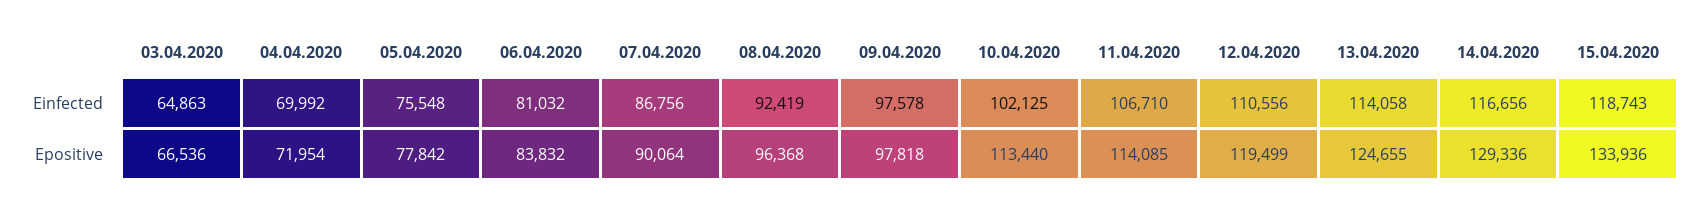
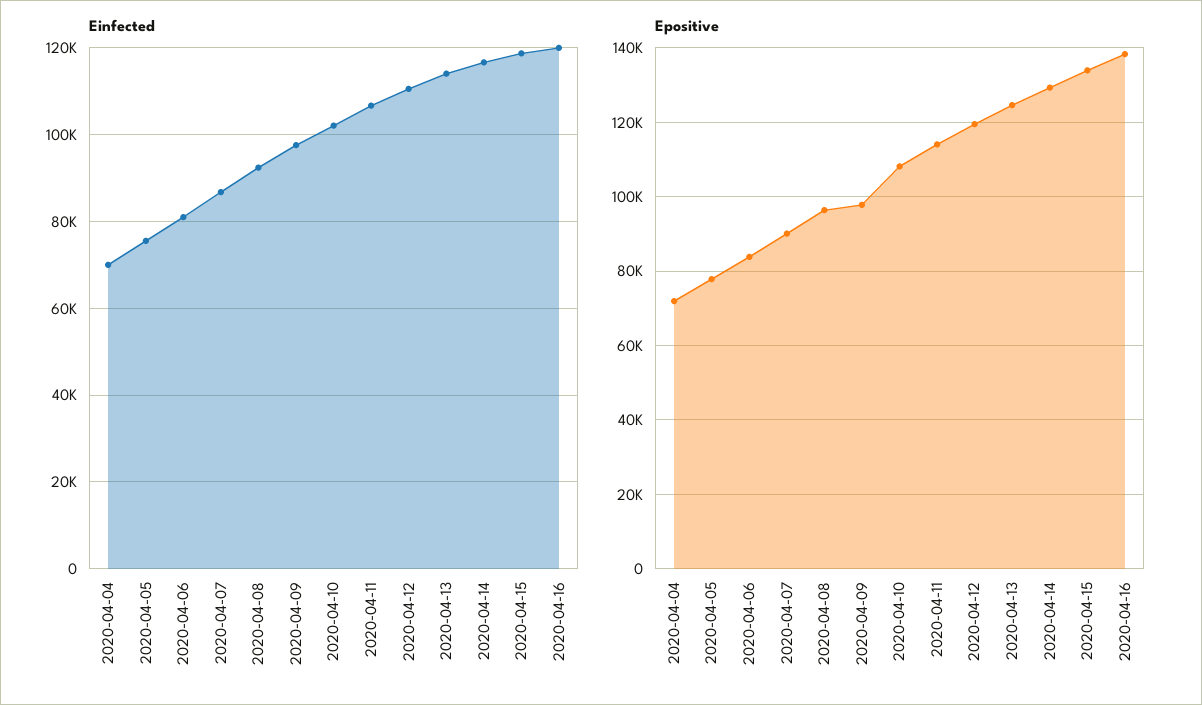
Einfected, 03.04.2020: 64863 -> none
Epositive, 03.04.2020: 66536 -> none
Epositive, 10.04.2020: 113440 -> 108000
Einfected, 2020-04-16: none -> 120000
Epositive, 2020-04-16: none -> 138000

